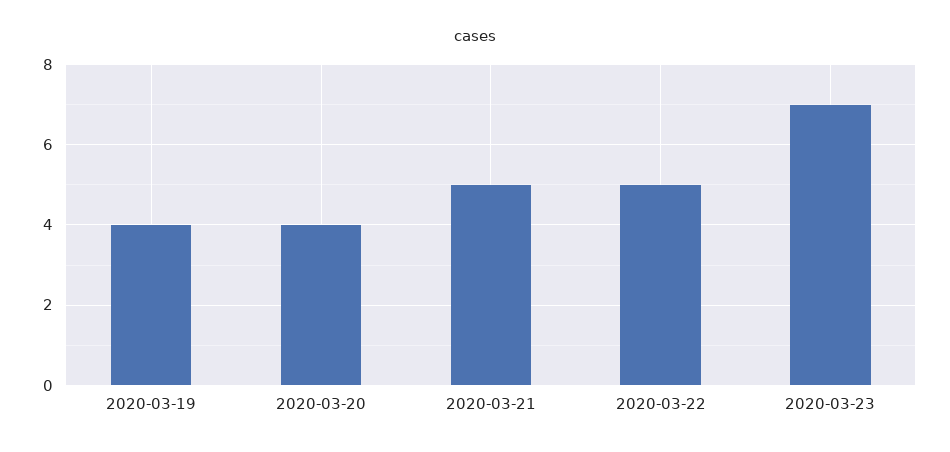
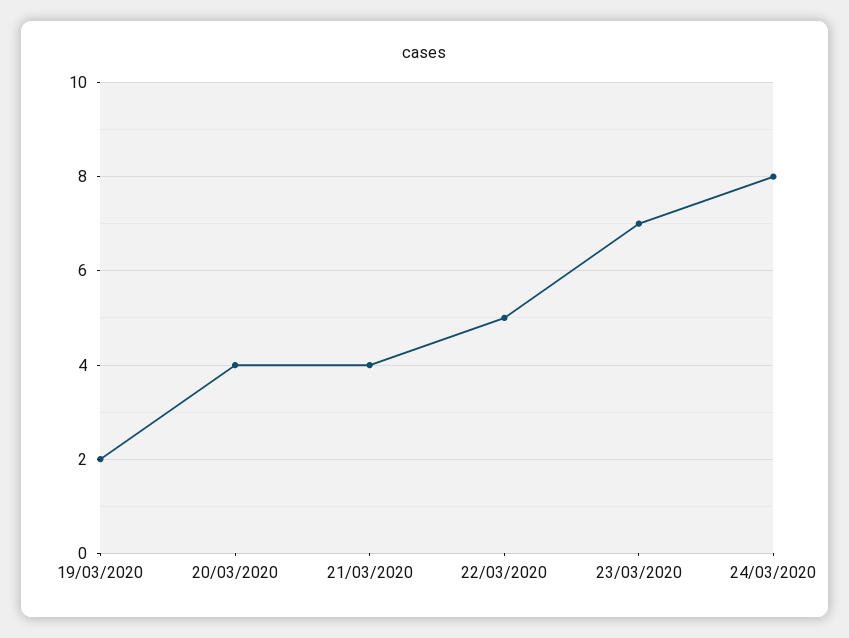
2020-03-19: 4 -> 2
2020-03-21: 5 -> 4
24/03/2020: none -> 8

